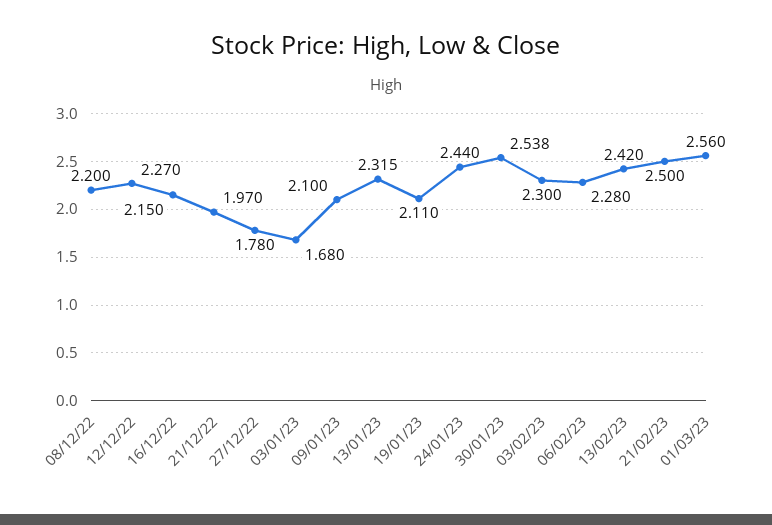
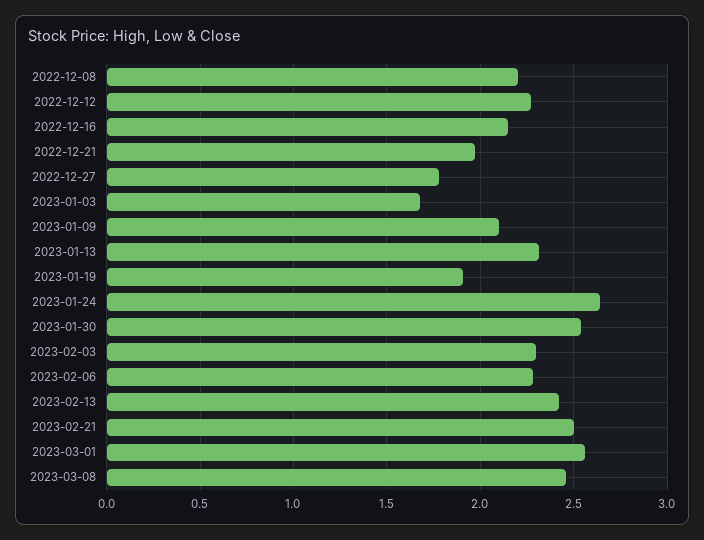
19/01/23: 2.11 -> 1.9
24/01/23: 2.44 -> 2.65
2023-03-08: none -> 2.45

